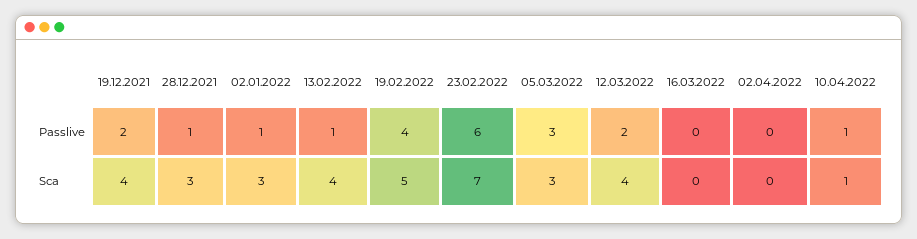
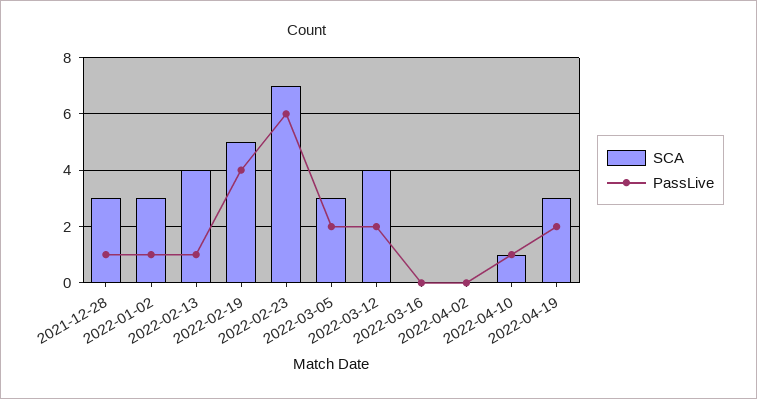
Passlive, 19.12.2021: 2 -> none
Passlive, 05.03.2022: 3 -> 2
Sca, 19.12.2021: 4 -> none
Sca, 2022-04-19: none -> 3
Passlive, 2022-04-19: none -> 2

